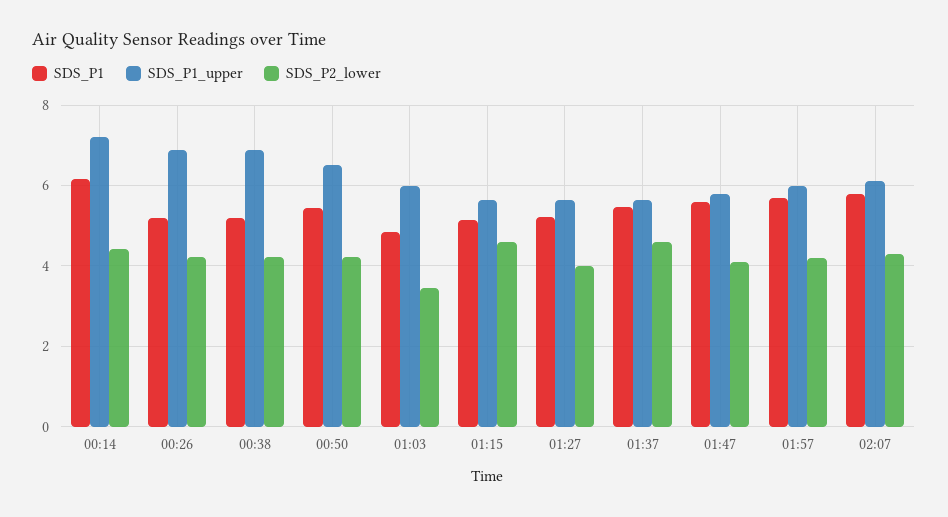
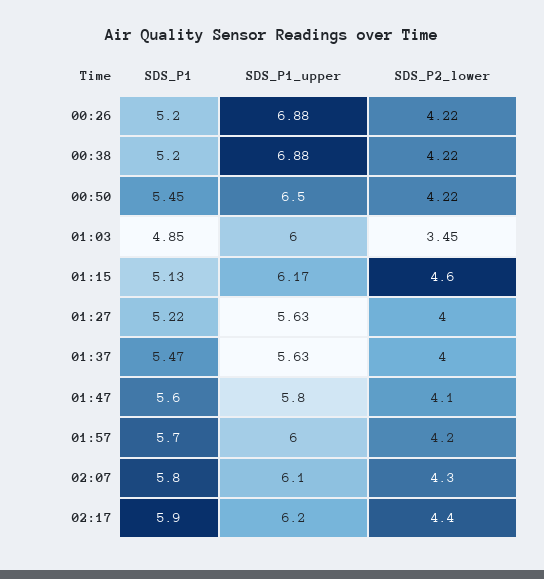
SDS_P1, 00:14: 6.2 -> none
SDS_P1_upper, 00:14: 7.2 -> none
SDS_P2_lower, 00:14: 4.4 -> none
SDS_P1_upper, 01:15: 5.6 -> 6.17
SDS_P2_lower, 01:37: 4.6 -> 4
SDS_P1, 02:17: none -> 5.9
SDS_P1_upper, 02:17: none -> 6.2
SDS_P2_lower, 02:17: none -> 4.4

